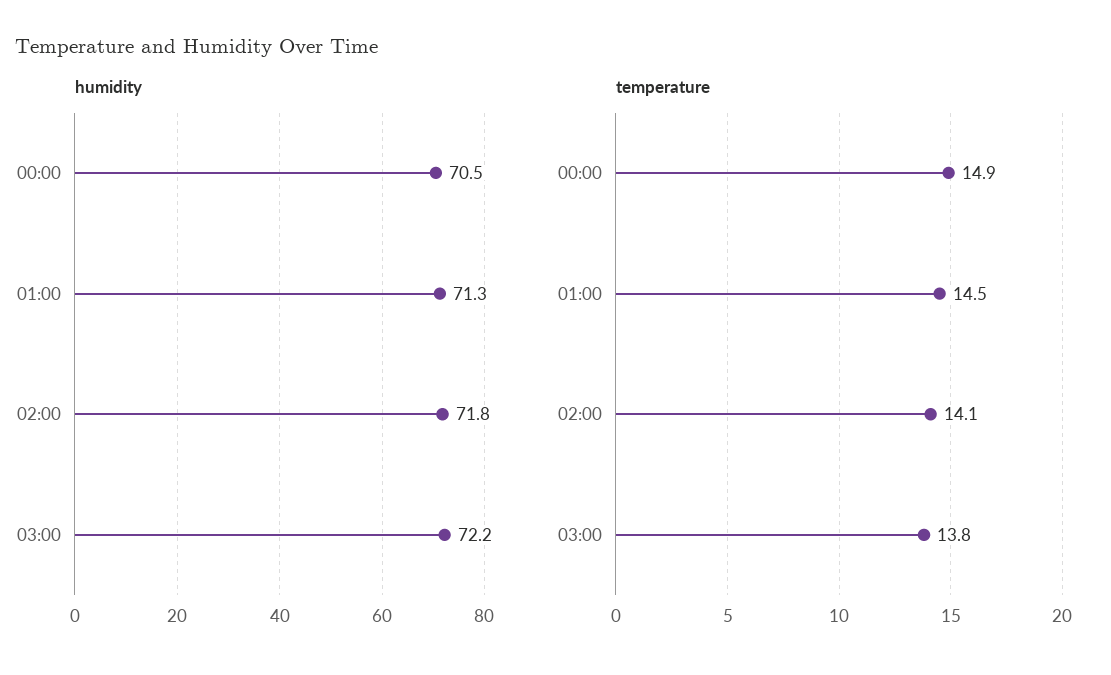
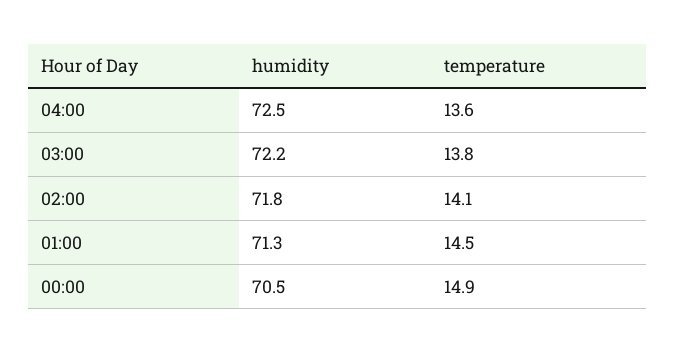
humidity, 04:00: none -> 72.5
temperature, 04:00: none -> 13.6

